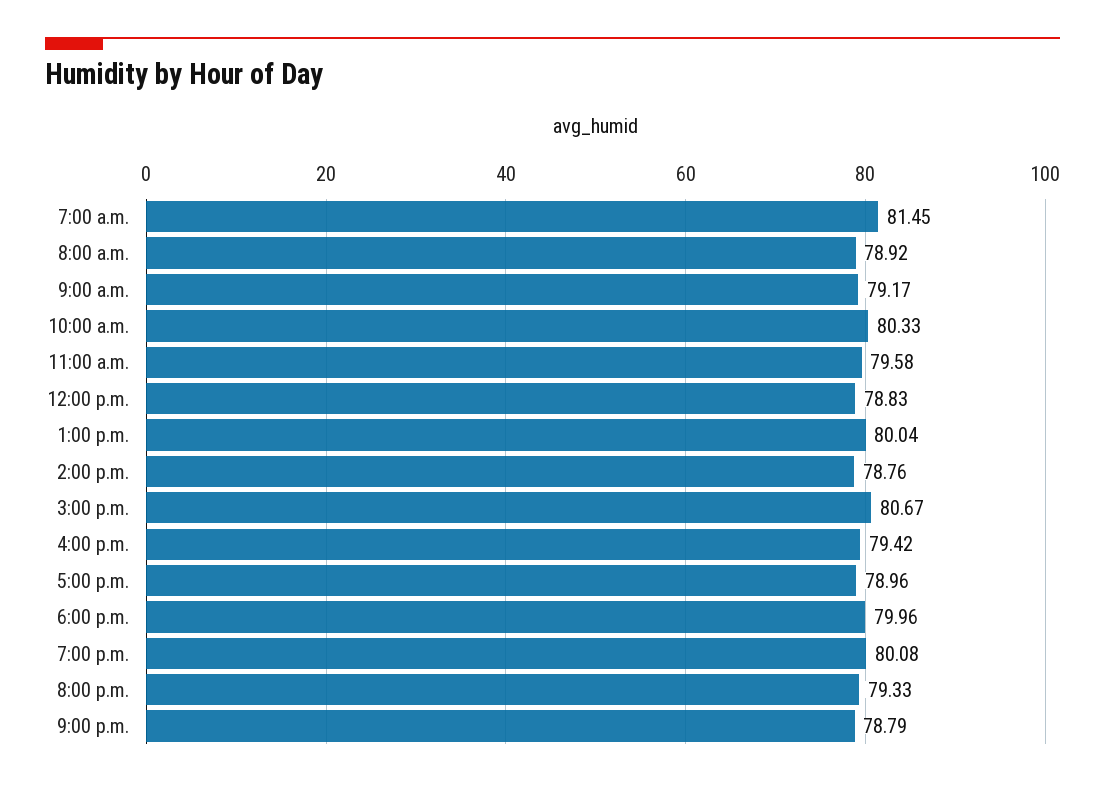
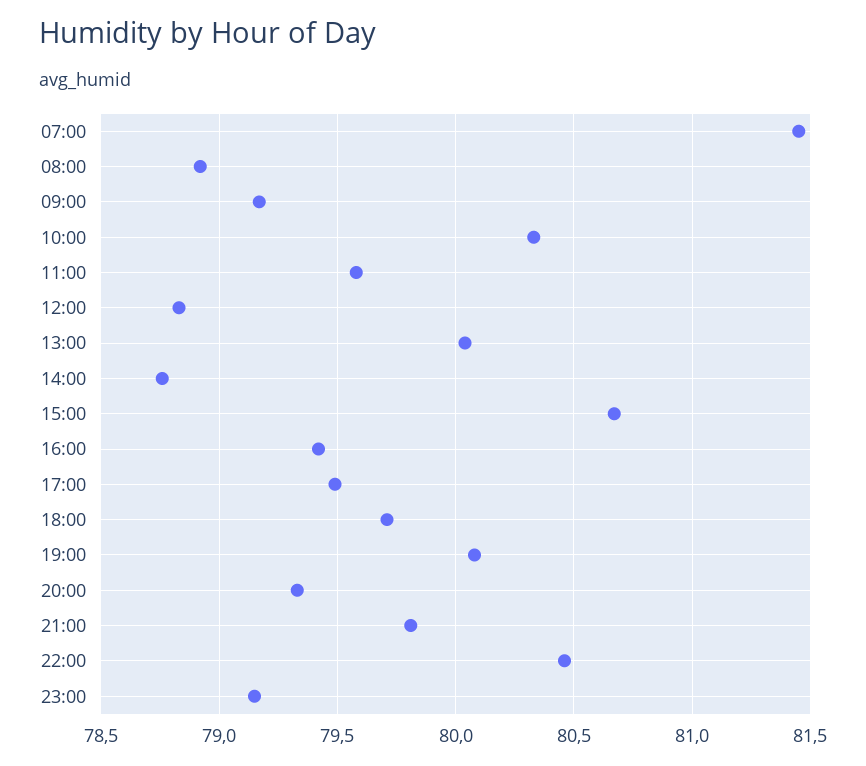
5:00 p.m.: 78.96 -> 79.5
6:00 p.m.: 79.96 -> 79.7
9:00 p.m.: 78.79 -> 79.8
22:00: none -> 80.45
23:00: none -> 79.15

